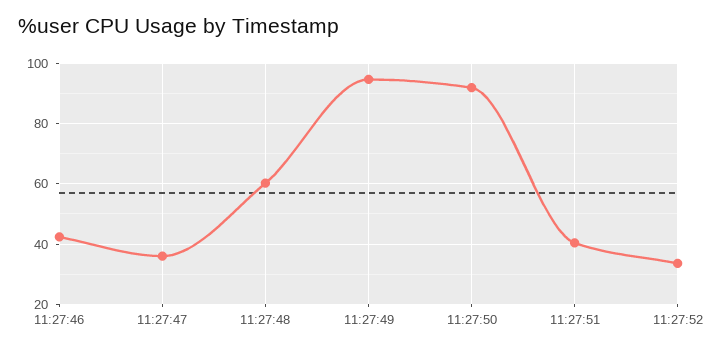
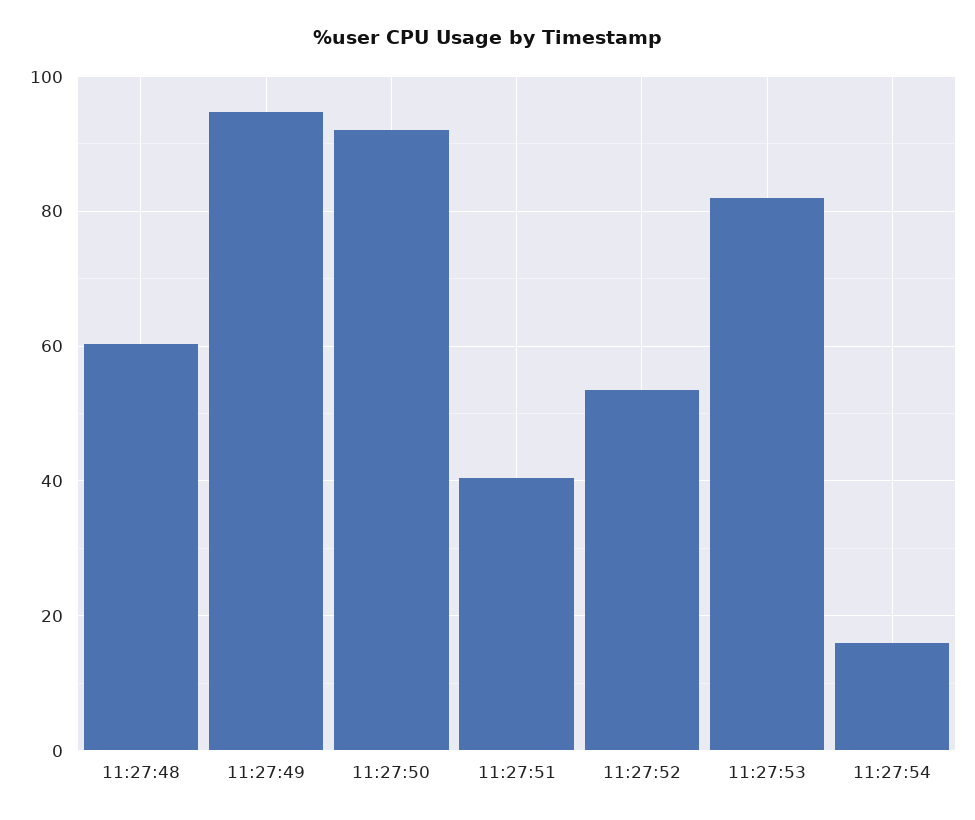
11:27:46: 42 -> none
11:27:47: 36 -> none
11:27:52: 34 -> 54
11:27:53: none -> 82
11:27:54: none -> 16

